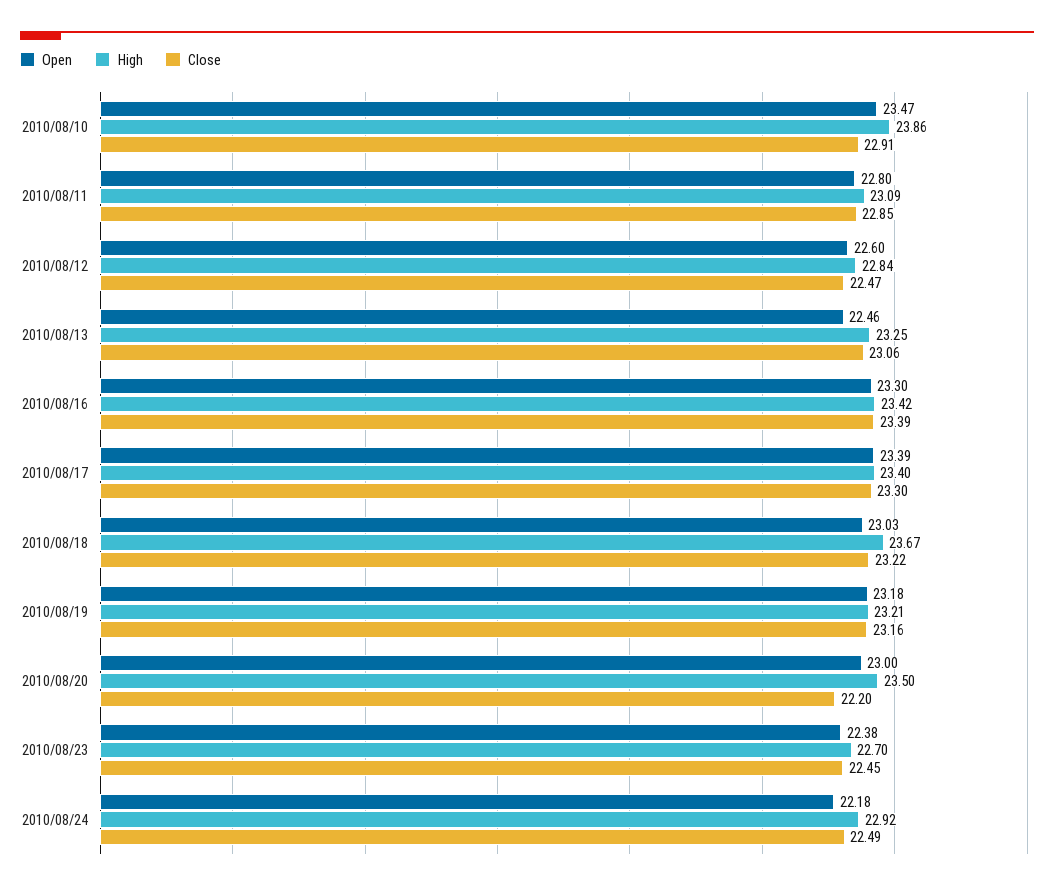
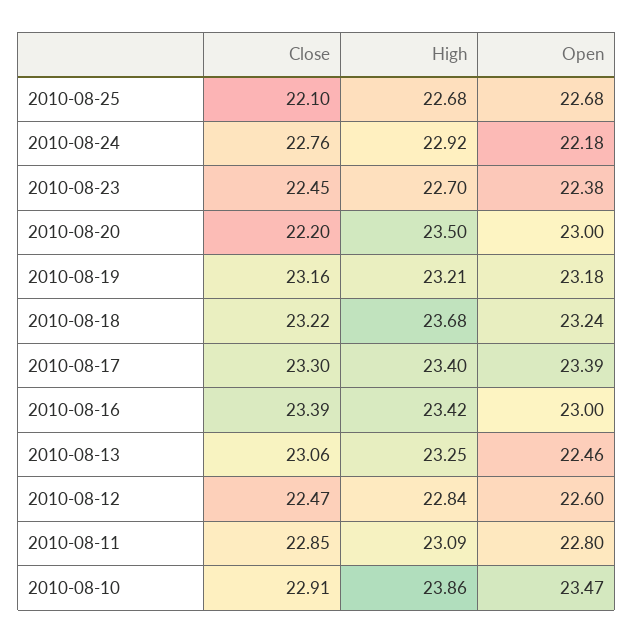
Open, 2010/08/16: 23.3 -> 23
Open, 2010/08/18: 23.03 -> 23.24
High, 2010/08/18: 23.67 -> 23.68
Close, 2010/08/24: 22.49 -> 22.76
Close, 2010-08-25: none -> 22.1
High, 2010-08-25: none -> 22.68
Open, 2010-08-25: none -> 22.68

